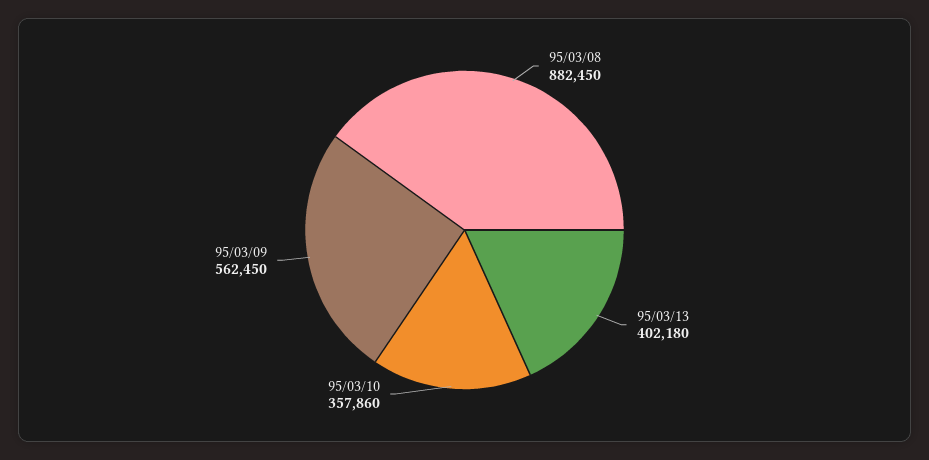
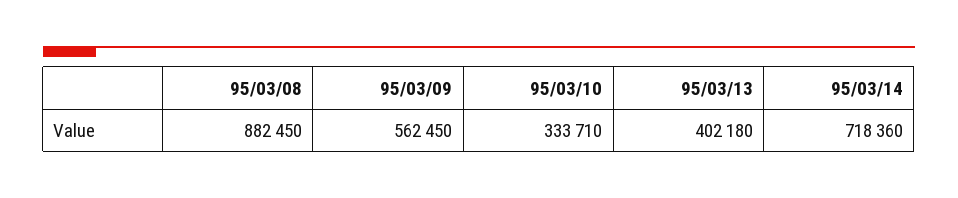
95/03/10: 357860 -> 333710
95/03/14: none -> 718360

